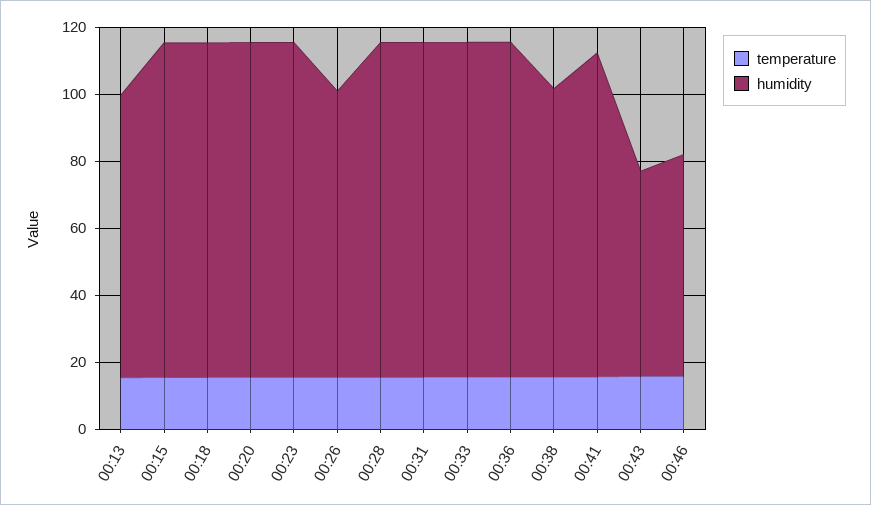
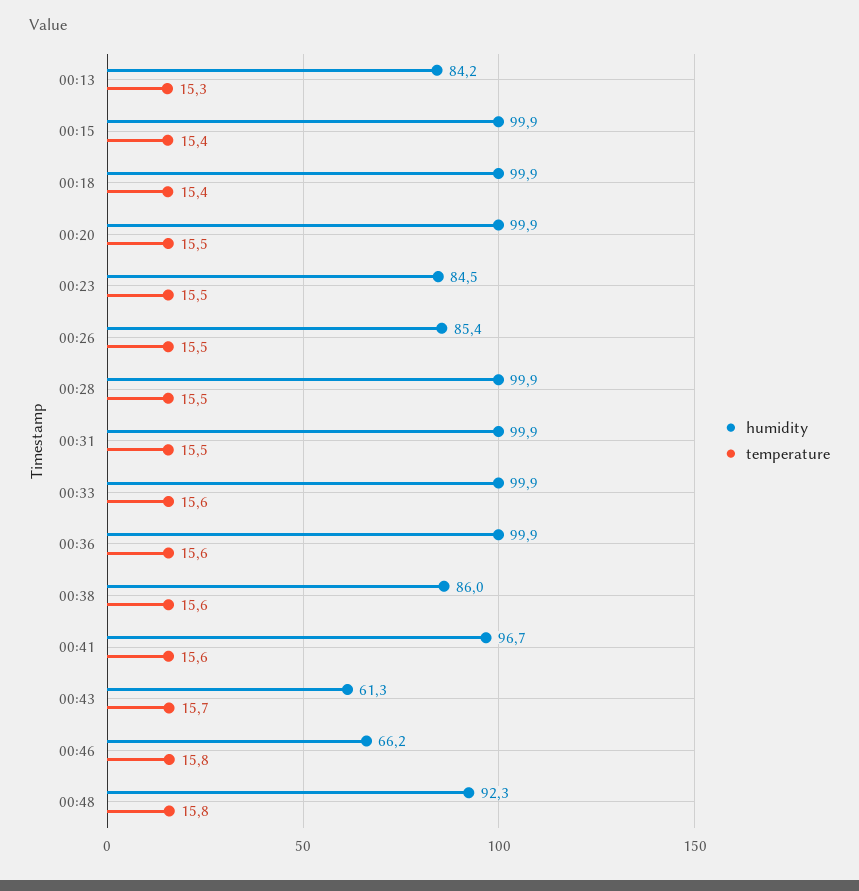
humidity, 00:23: 100 -> 84.5
humidity, 00:48: none -> 92.3
temperature, 00:48: none -> 15.8

